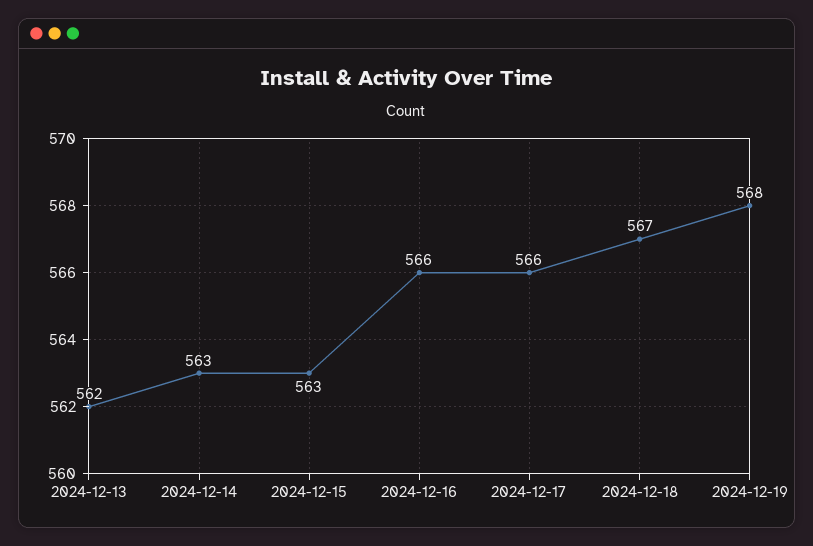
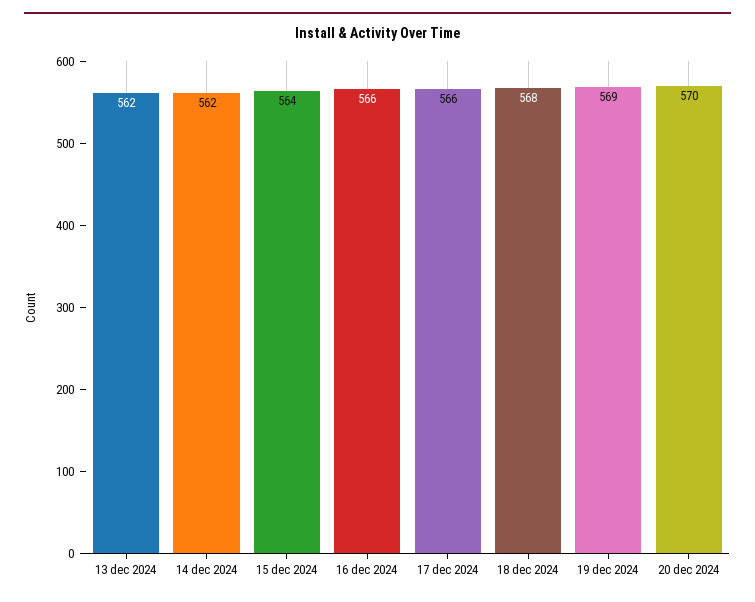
2024-12-14: 563 -> 562
2024-12-15: 563 -> 564
2024-12-18: 567 -> 568
2024-12-19: 568 -> 569
20 dec 2024: none -> 570

